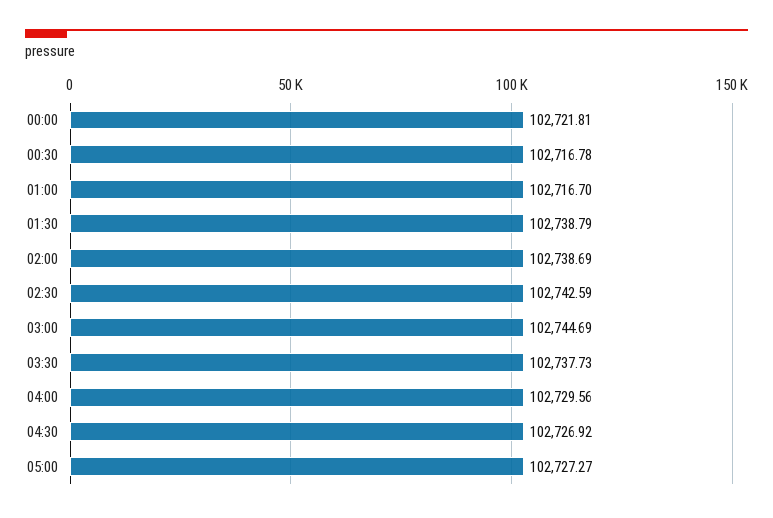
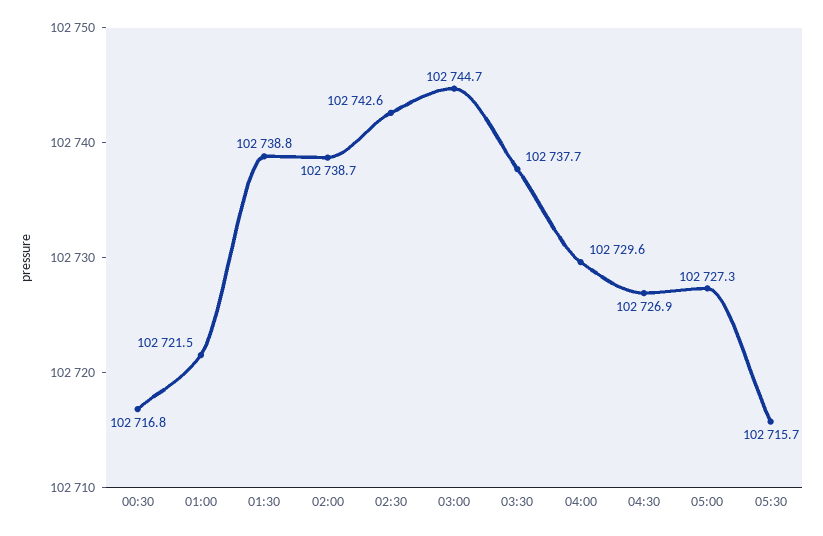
00:00: 102721.81 -> none
01:00: 102716.7 -> 102721.5
05:30: none -> 102715.7

